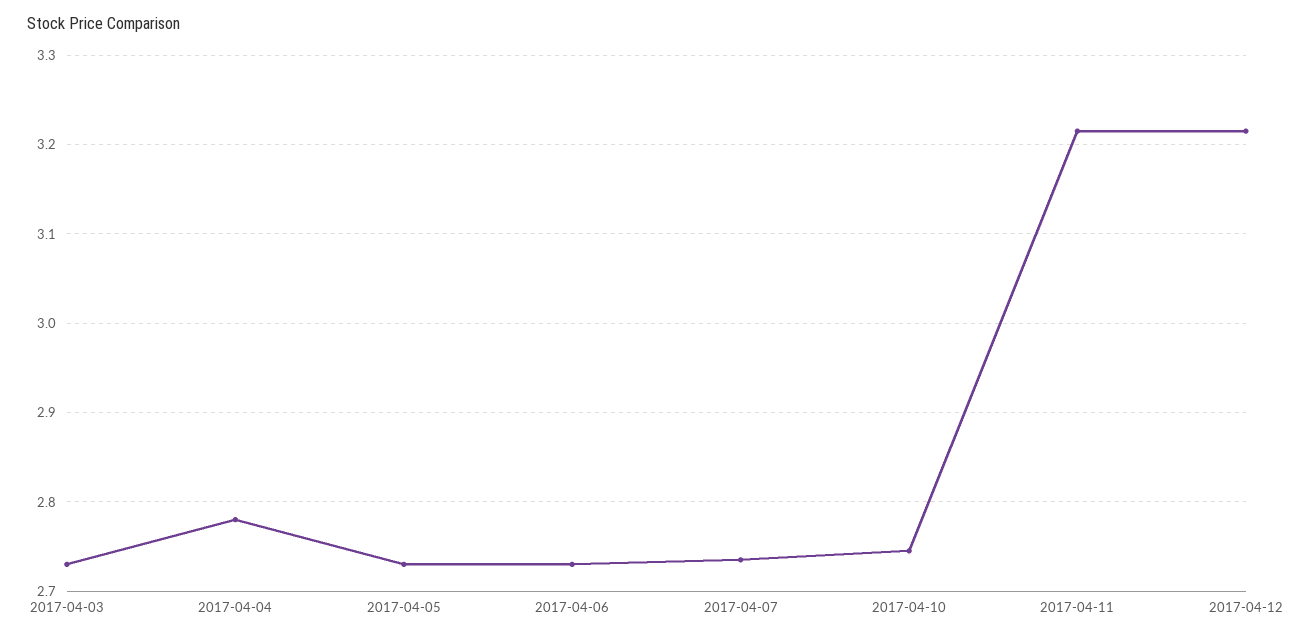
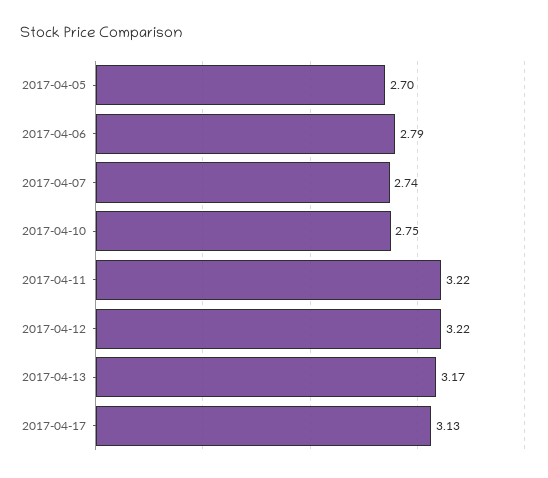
2017-04-03: 2.73 -> none
2017-04-04: 2.78 -> none
2017-04-05: 2.73 -> 2.7
2017-04-06: 2.73 -> 2.79
2017-04-13: none -> 3.17
2017-04-17: none -> 3.13

